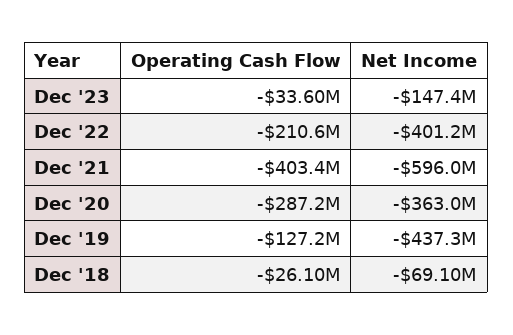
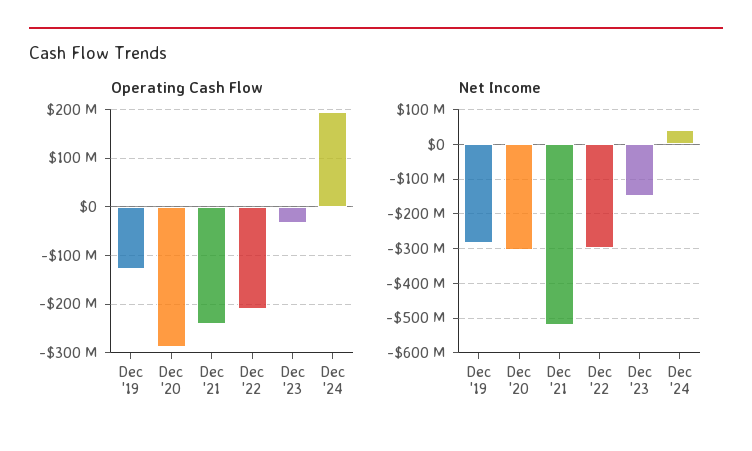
Net Income, Dec '22: -401200000 -> -300000000
Operating Cash Flow, Dec '21: -403400000 -> -240000000
Net Income, Dec '21: -596000000 -> -520000000
Net Income, Dec '20: -363000000 -> -300000000
Net Income, Dec '19: -437300000 -> -280000000
Operating Cash Flow, Dec '18: -26100000 -> none
Net Income, Dec '18: -69100000 -> none
Operating Cash Flow, Dec '24: none -> 200000000
Net Income, Dec '24: none -> 40000000

